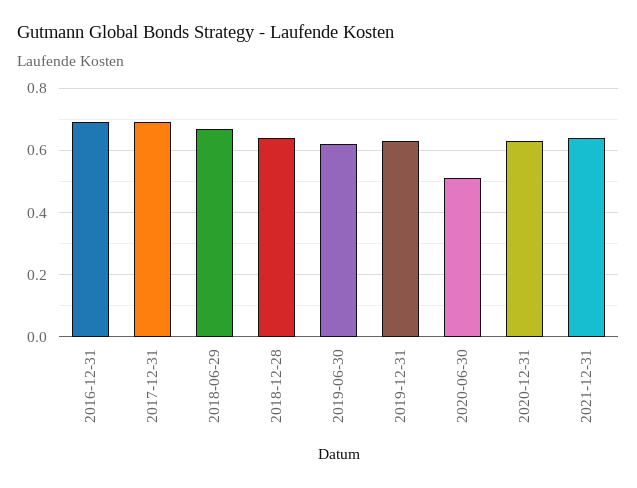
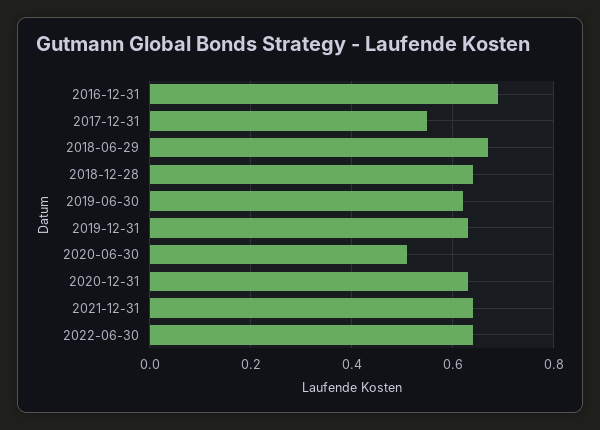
2017-12-31: 0.7 -> 0.55
2022-06-30: none -> 0.65

